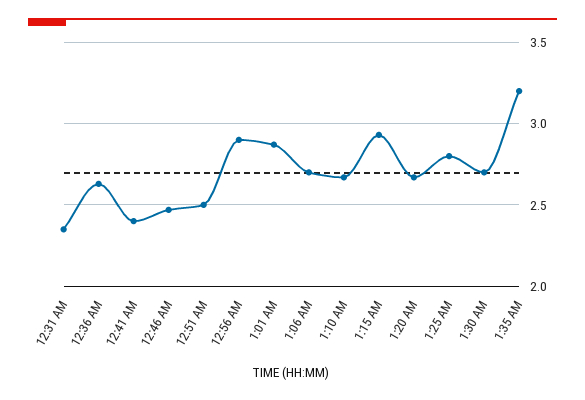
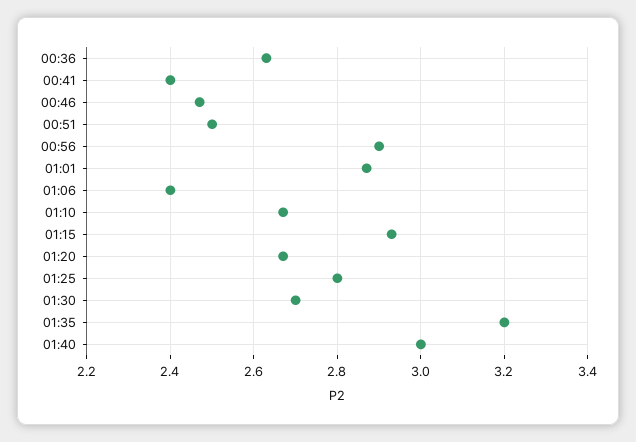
12:31 AM: 2.35 -> none
1:06 AM: 2.7 -> 2.4
01:40: none -> 3

